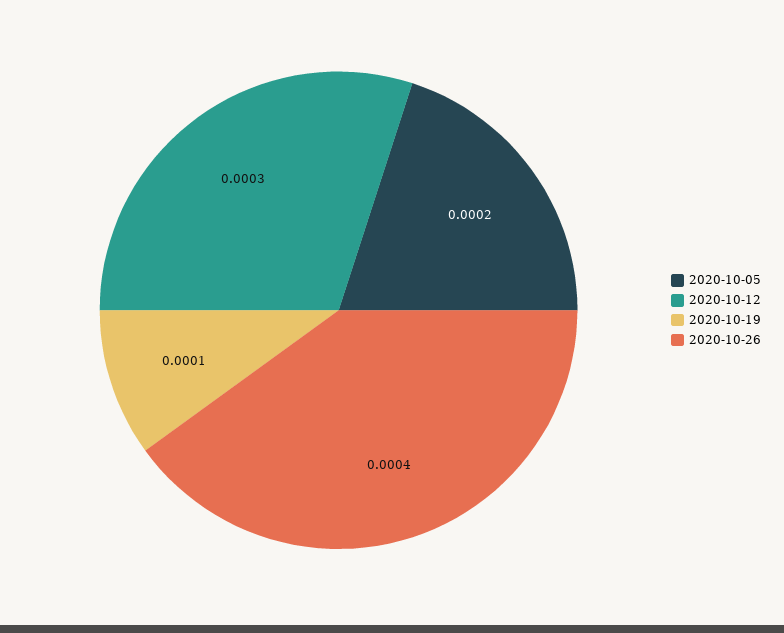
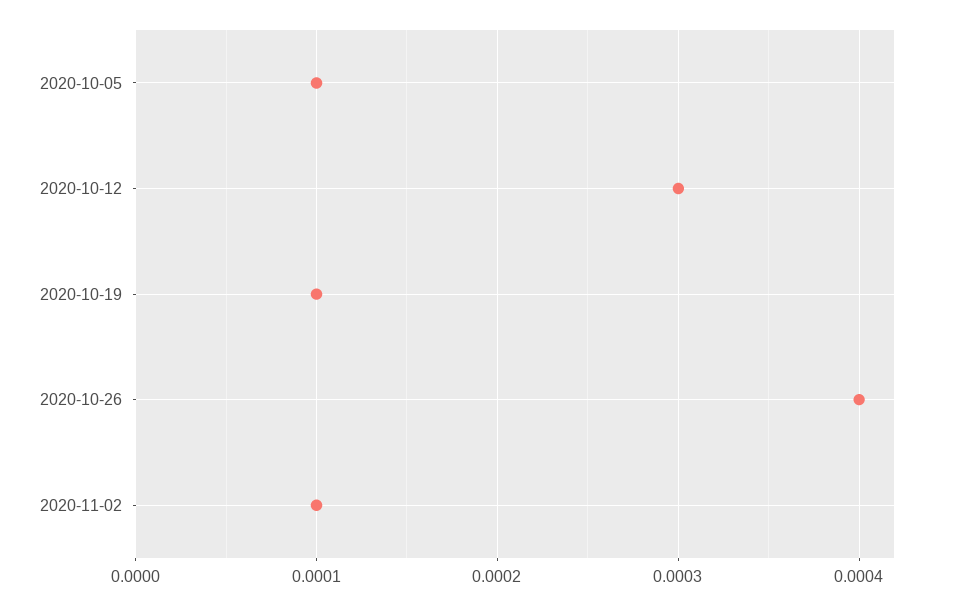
2020-10-05: 0.0002 -> 0.0001
2020-11-02: none -> 0.0001

